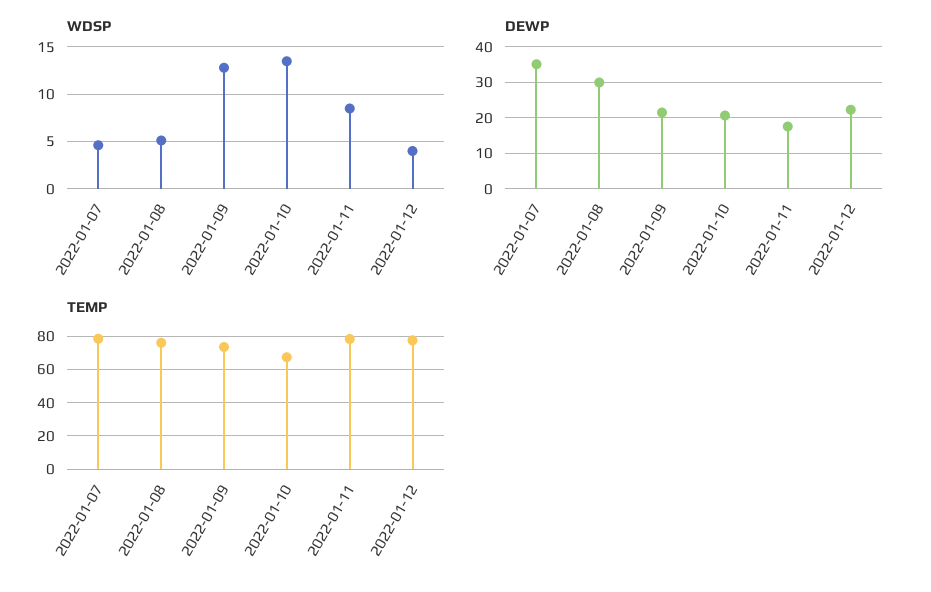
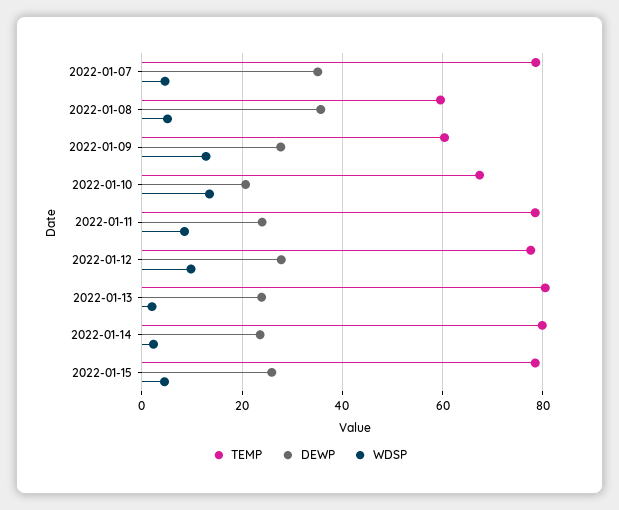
WDSP, 2022-01-12: 4 -> 10
DEWP, 2022-01-08: 30 -> 36
DEWP, 2022-01-09: 22 -> 28
DEWP, 2022-01-11: 18 -> 24
DEWP, 2022-01-12: 22 -> 28
TEMP, 2022-01-08: 75 -> 60
TEMP, 2022-01-09: 75 -> 60
TEMP, 2022-01-13: none -> 80
DEWP, 2022-01-13: none -> 24
WDSP, 2022-01-13: none -> 2
TEMP, 2022-01-14: none -> 80
DEWP, 2022-01-14: none -> 24
WDSP, 2022-01-14: none -> 2
TEMP, 2022-01-15: none -> 78
DEWP, 2022-01-15: none -> 26
WDSP, 2022-01-15: none -> 4

